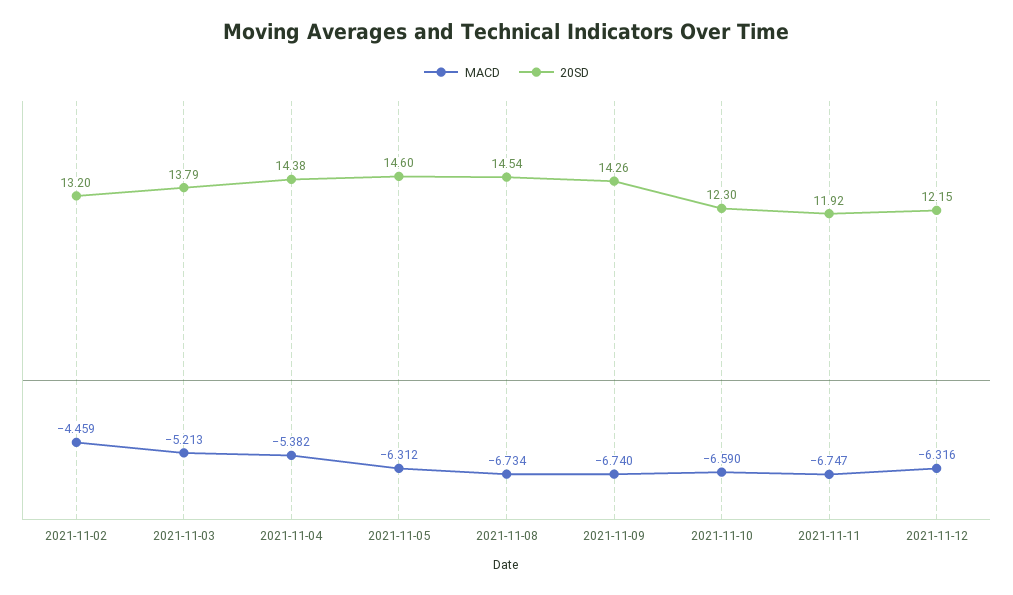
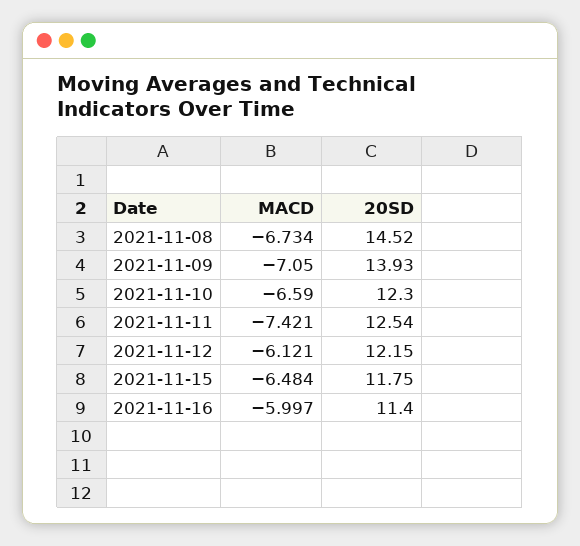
MACD, 2021-11-02: -4.459 -> none
20SD, 2021-11-02: 13.2 -> none
MACD, 2021-11-03: -5.213 -> none
20SD, 2021-11-03: 13.79 -> none
MACD, 2021-11-04: -5.382 -> none
20SD, 2021-11-04: 14.38 -> none
MACD, 2021-11-05: -6.312 -> none
20SD, 2021-11-05: 14.6 -> none
20SD, 2021-11-08: 14.54 -> 14.52
MACD, 2021-11-09: -6.74 -> -7.05
20SD, 2021-11-09: 14.26 -> 13.93
MACD, 2021-11-11: -6.747 -> -7.421
20SD, 2021-11-11: 11.92 -> 12.54
MACD, 2021-11-12: -6.316 -> -6.121
MACD, 2021-11-15: none -> -6.484
20SD, 2021-11-15: none -> 11.75
MACD, 2021-11-16: none -> -5.997
20SD, 2021-11-16: none -> 11.4

